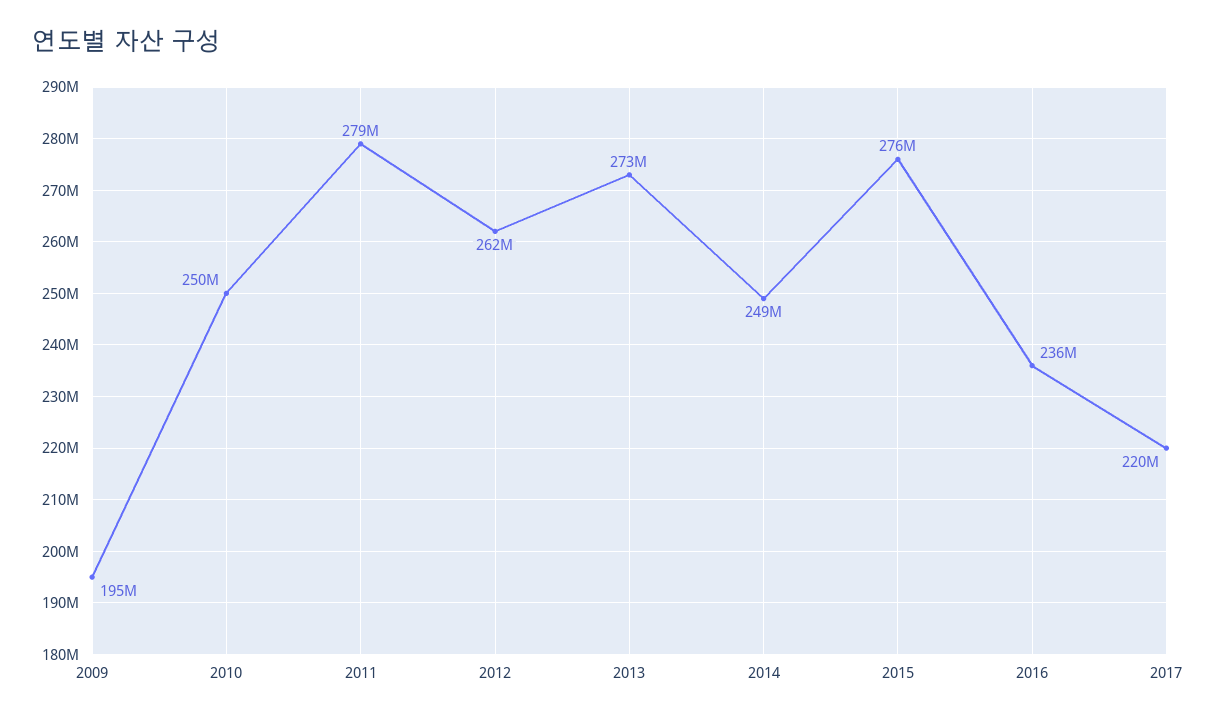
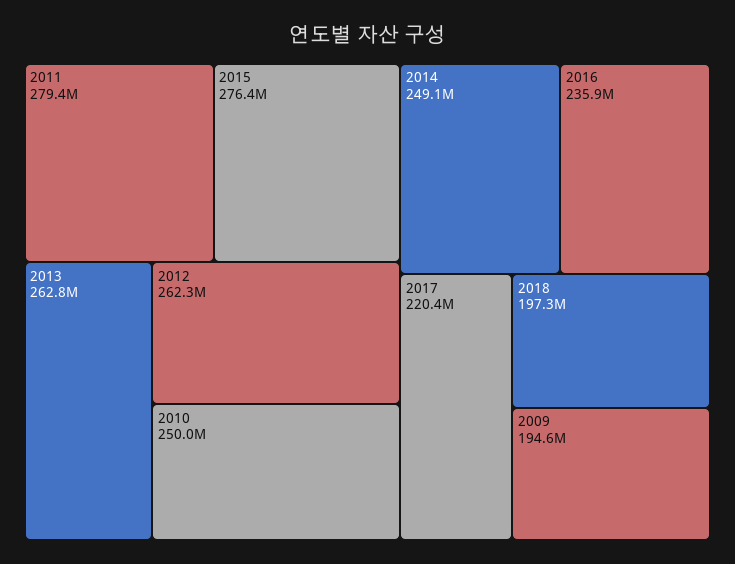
2013: 273000000 -> 262800000
2018: none -> 197300000

